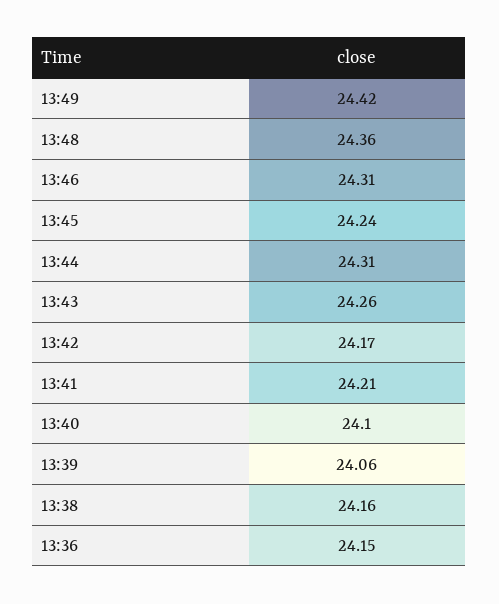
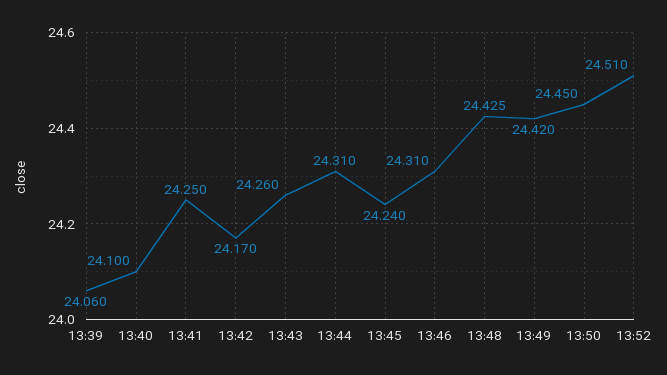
13:48: 24.36 -> 24.425
13:41: 24.21 -> 24.25
13:38: 24.16 -> none
13:36: 24.15 -> none
13:50: none -> 24.45
13:52: none -> 24.51

